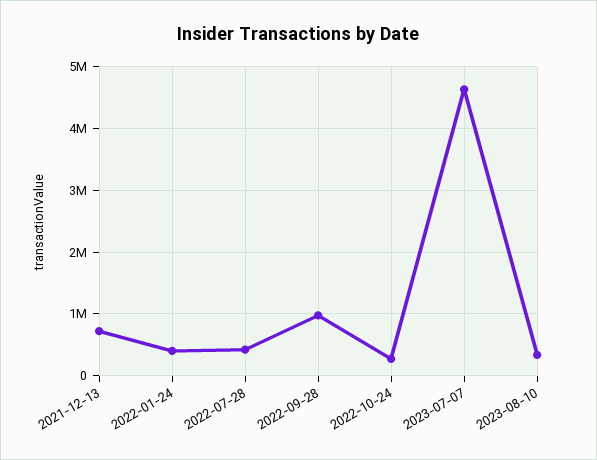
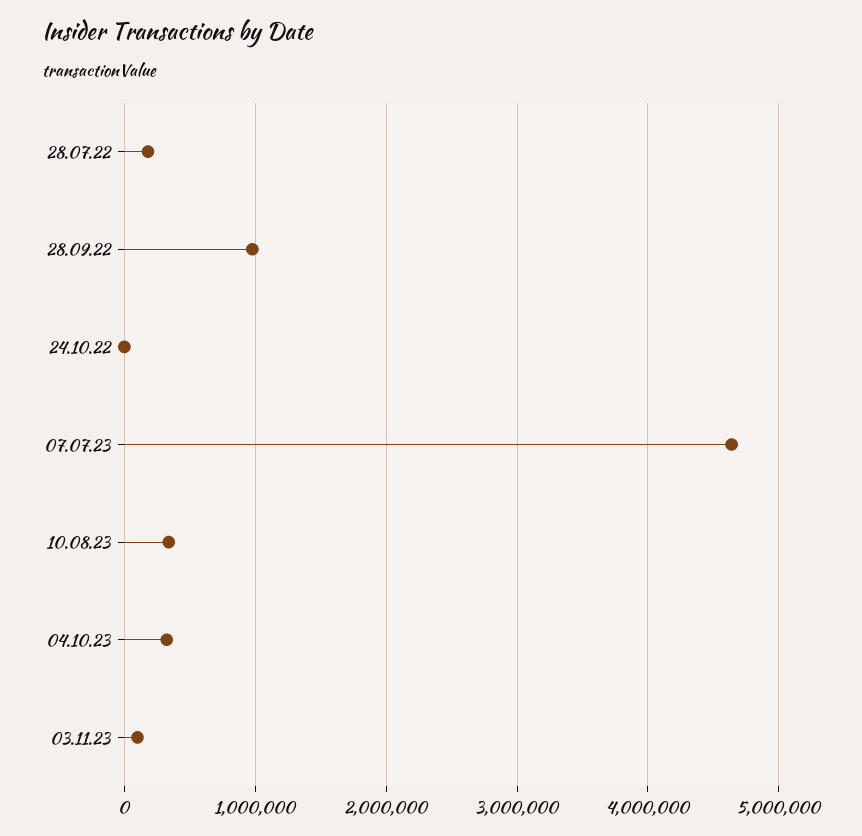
2021-12-13: 700000 -> none
2022-01-24: 400000 -> none
2022-07-28: 400000 -> 200000
2022-10-24: 300000 -> 0
04.10.23: none -> 300000
03.11.23: none -> 100000

